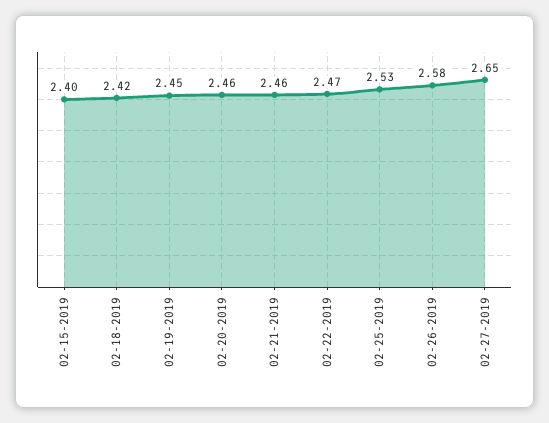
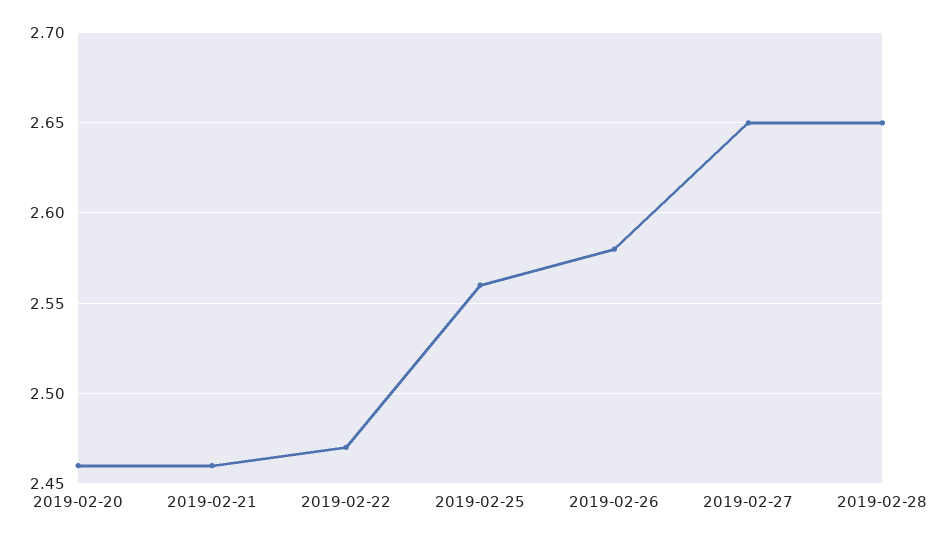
02-15-2019: 2.4 -> none
02-18-2019: 2.42 -> none
02-19-2019: 2.45 -> none
02-25-2019: 2.53 -> 2.56
2019-02-28: none -> 2.65

